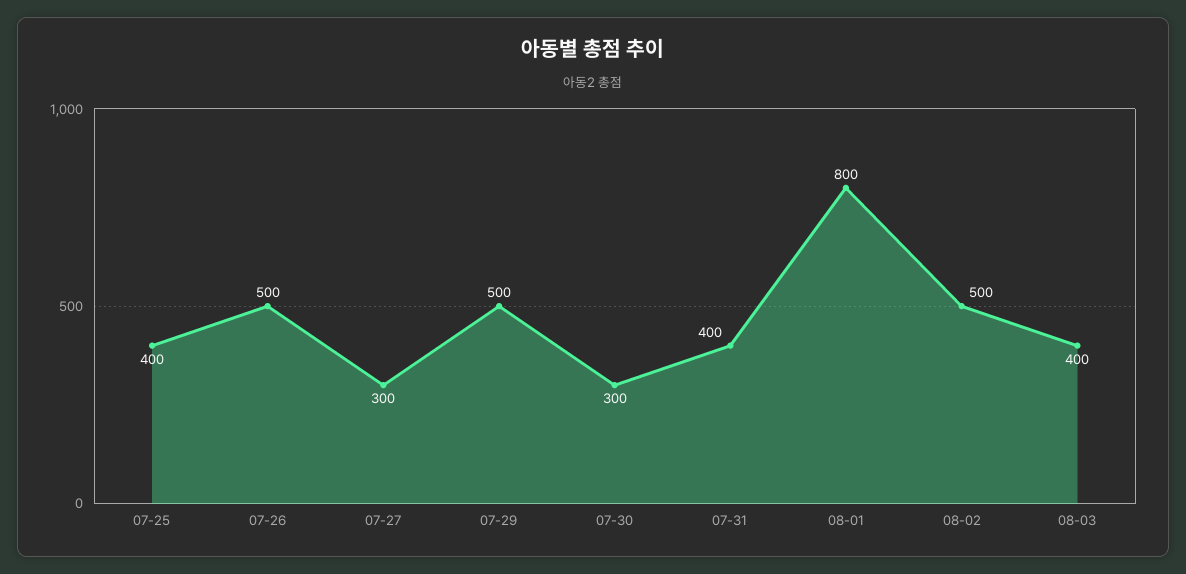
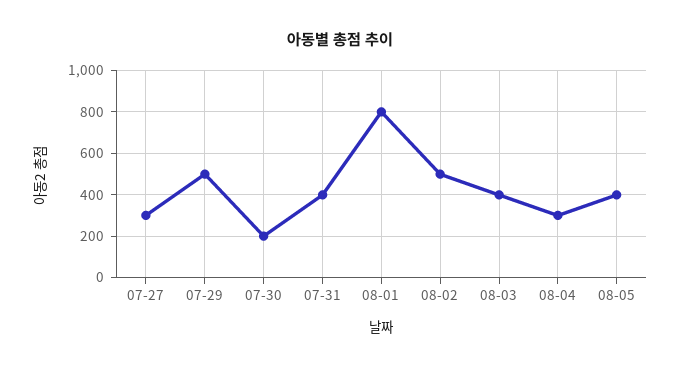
07-25: 400 -> none
07-26: 500 -> none
07-30: 300 -> 200
08-04: none -> 300
08-05: none -> 400

